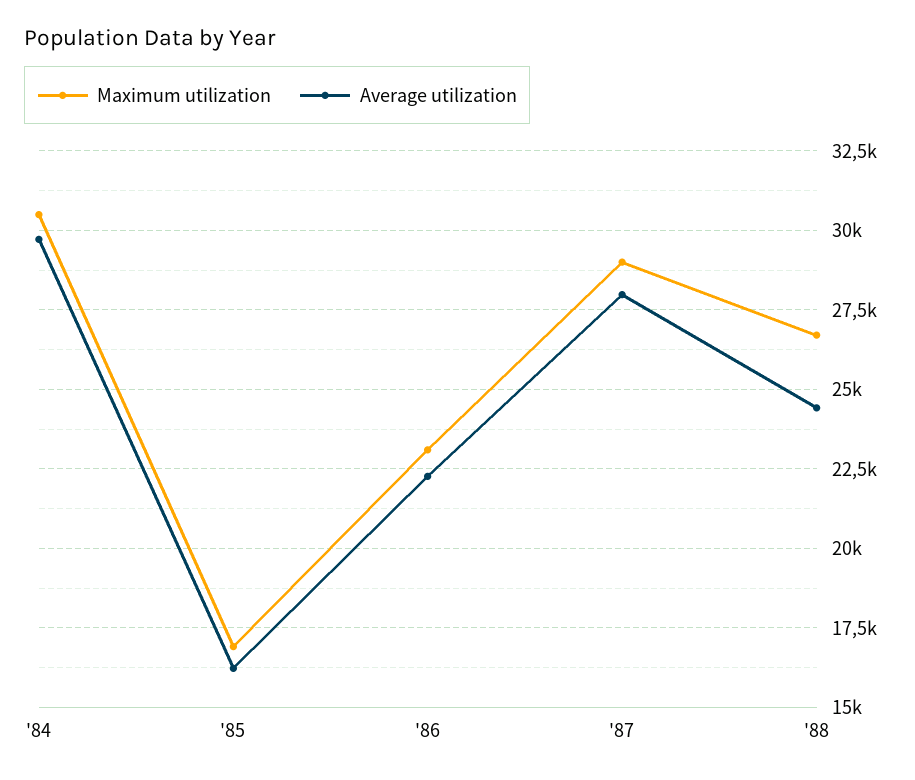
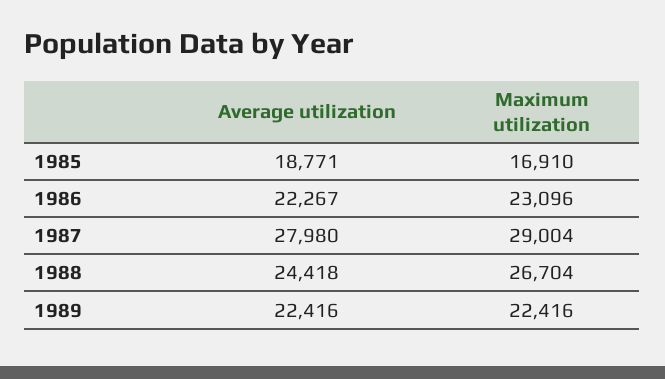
Maximum utilization, '84: 30500 -> none
Average utilization, '84: 29750 -> none
Average utilization, '85: 16250 -> 18771
Average utilization, 1989: none -> 22416
Maximum utilization, 1989: none -> 22416

